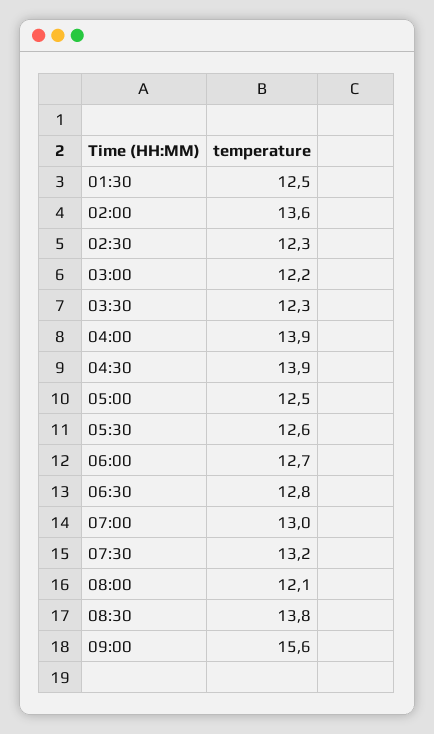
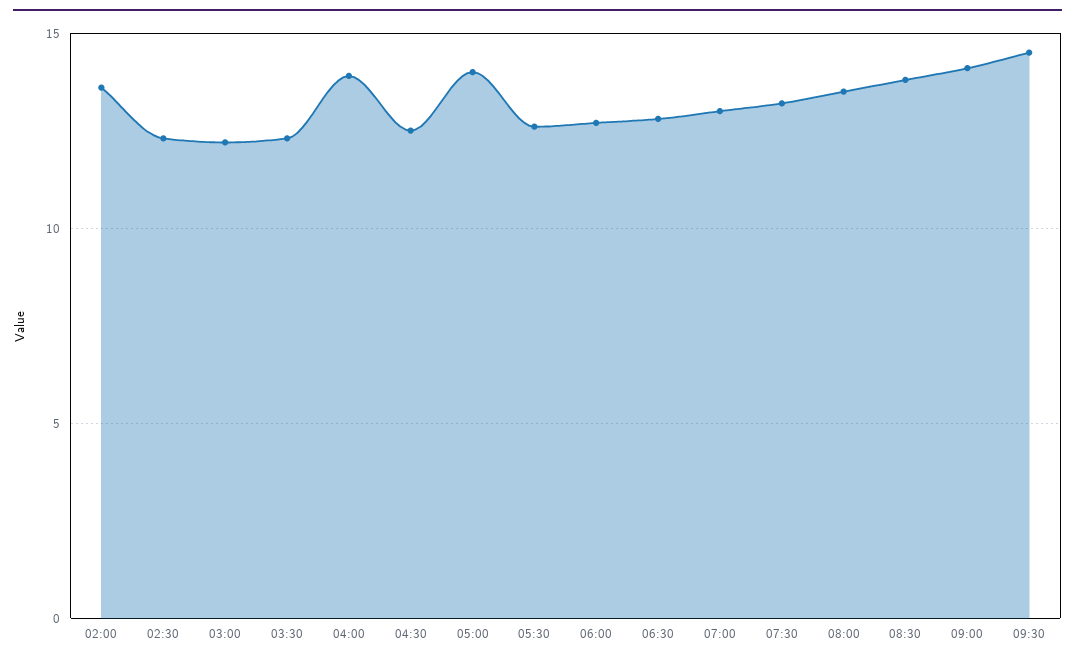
01:30: 12.5 -> none
04:30: 13.9 -> 12.5
05:00: 12.5 -> 14
08:00: 12.1 -> 13.5
09:00: 15.6 -> 14
09:30: none -> 14.5

